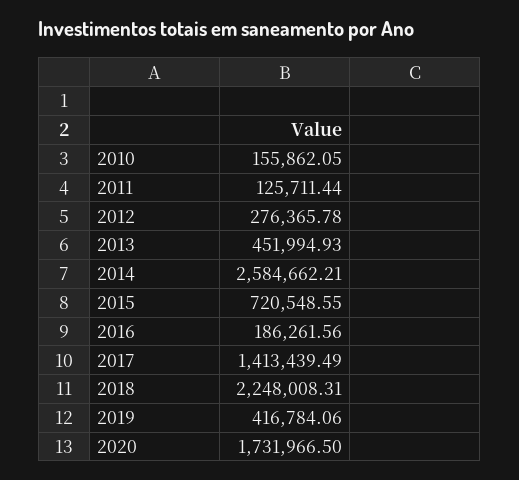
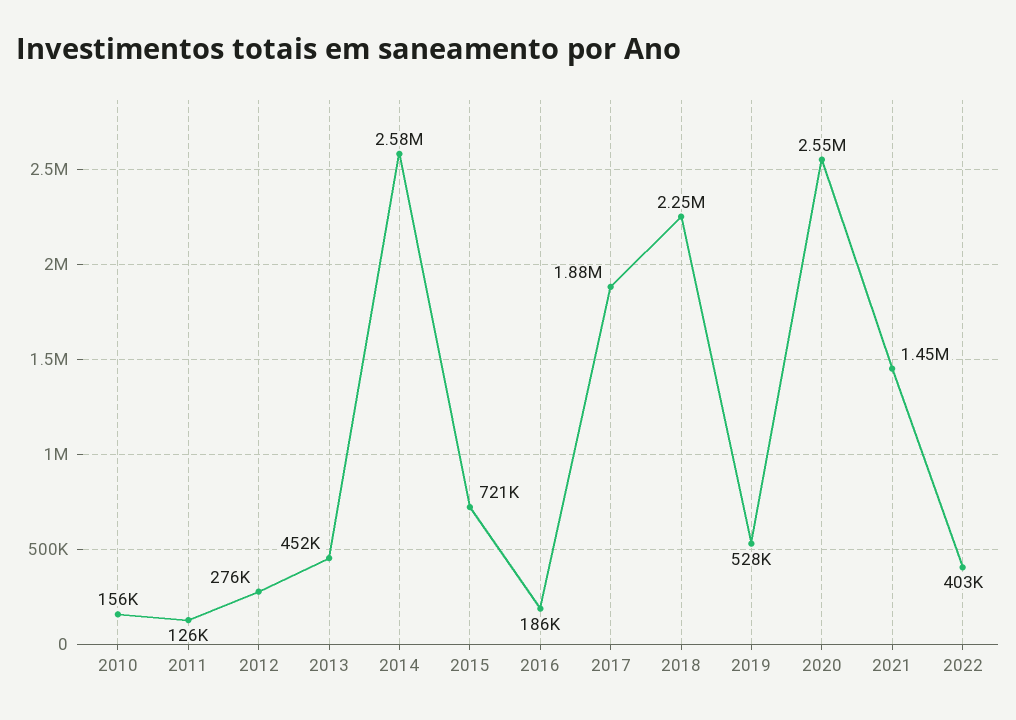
2017: 1413439.49 -> 1880000
2019: 416784.06 -> 528000
2020: 1731966.5 -> 2550000
2021: none -> 1450000
2022: none -> 403000

